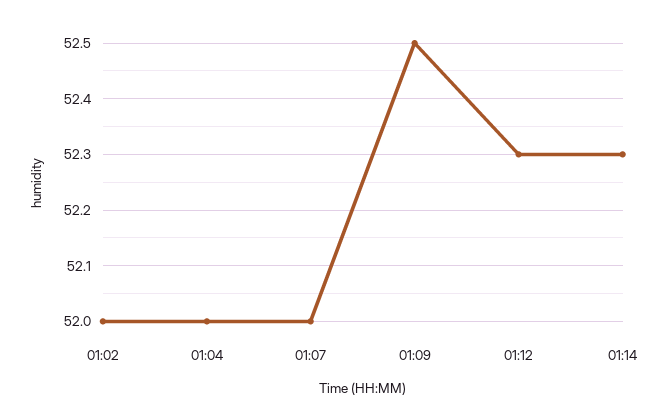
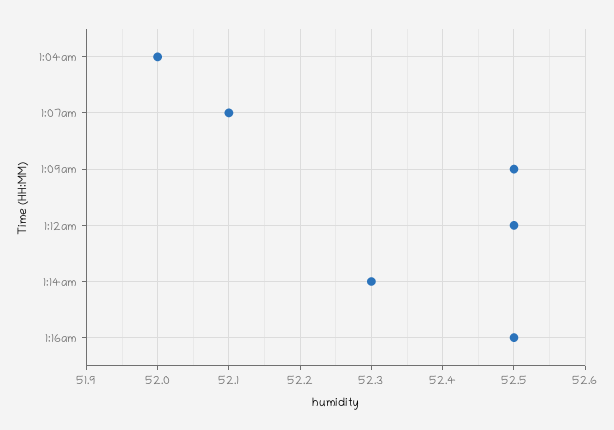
01:02: 52 -> none
01:07: 52 -> 52.1
01:12: 52.3 -> 52.5
1:16am: none -> 52.5

